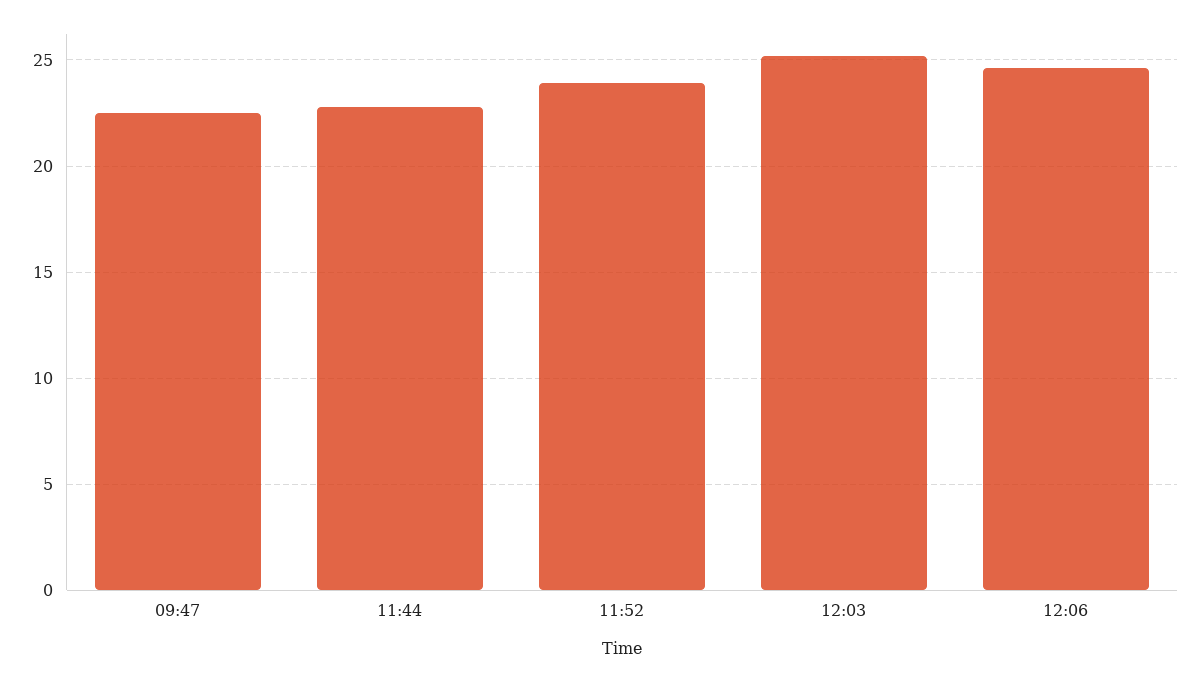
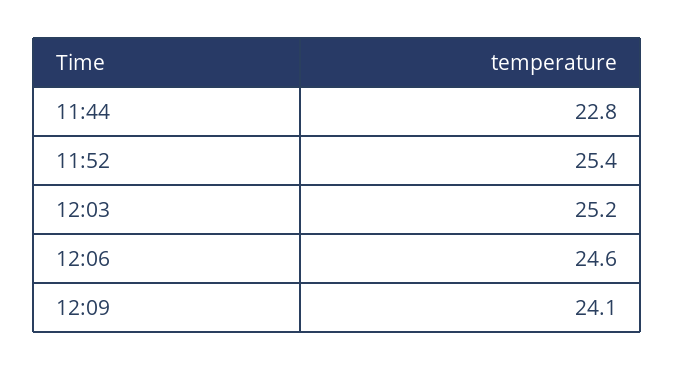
09:47: 22.5 -> none
11:52: 24 -> 25.4
12:09: none -> 24.1

